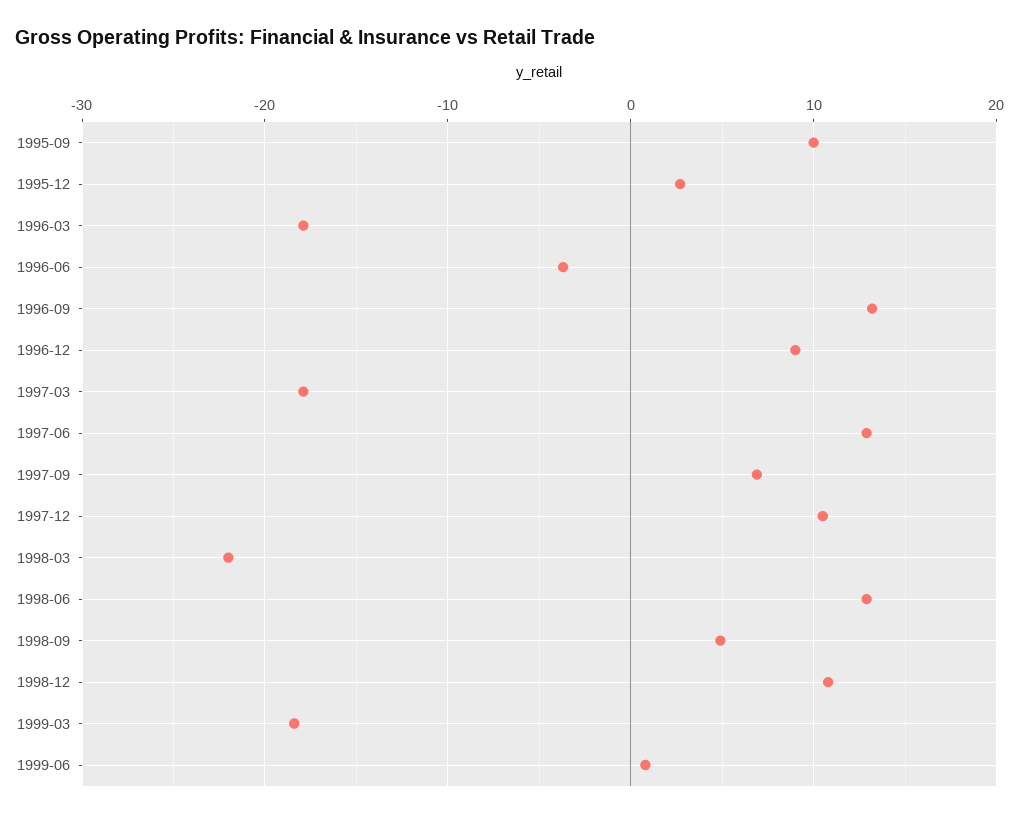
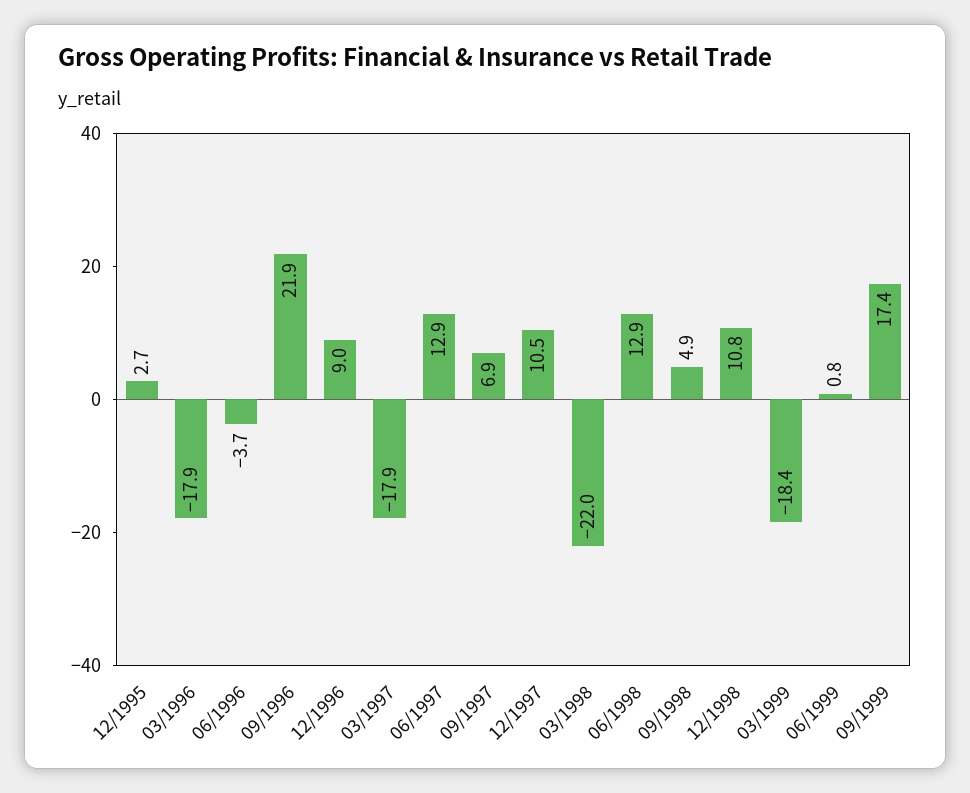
1995-09: 10 -> none
1996-09: 13 -> 21.9
09/1999: none -> 17.4

